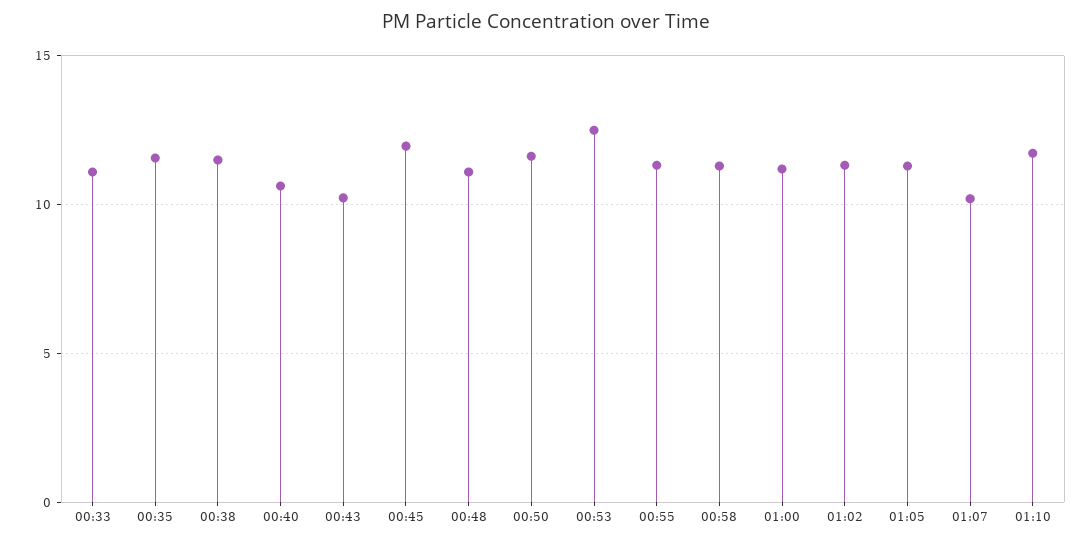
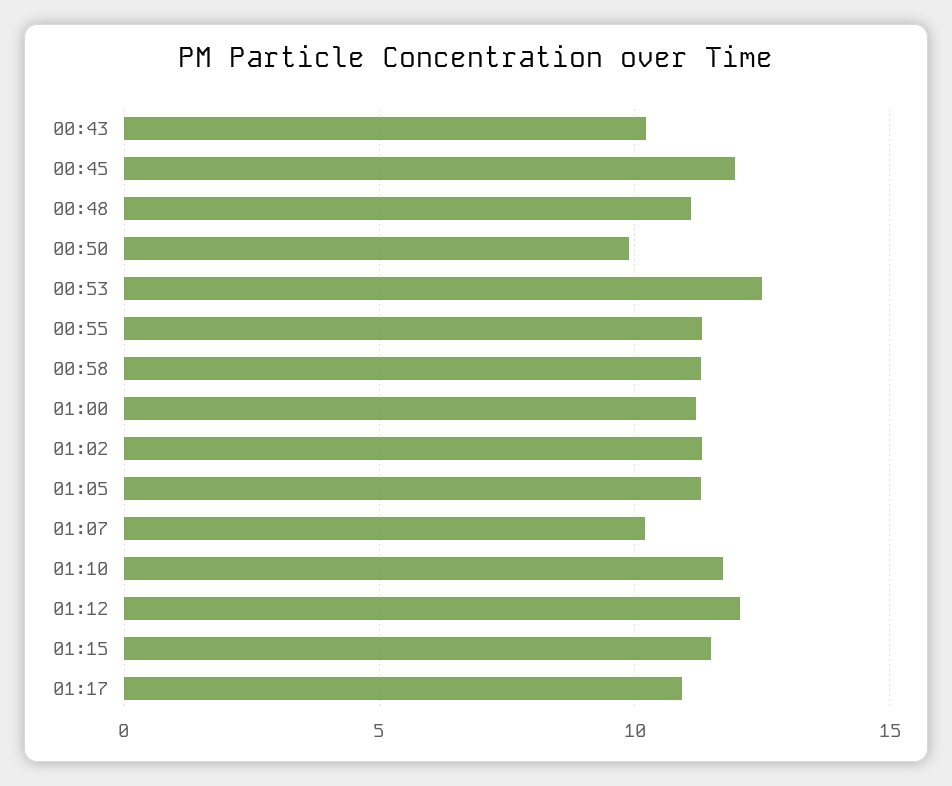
00:33: 11 -> none
00:35: 11.5 -> none
00:38: 11.5 -> none
00:40: 10.5 -> none
00:50: 11.5 -> 10
01:12: none -> 12
01:15: none -> 11.5
01:17: none -> 11

